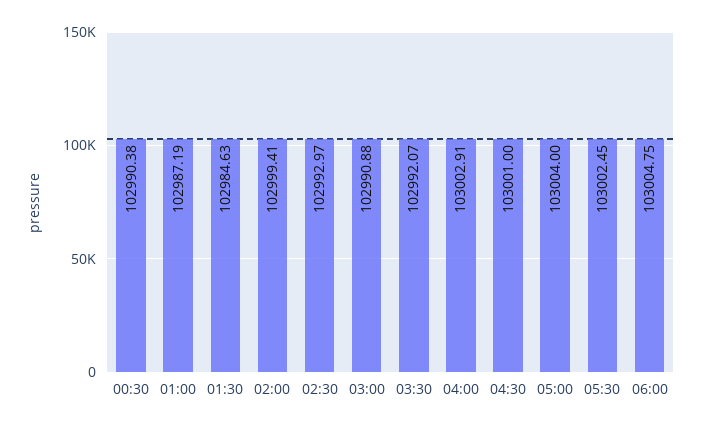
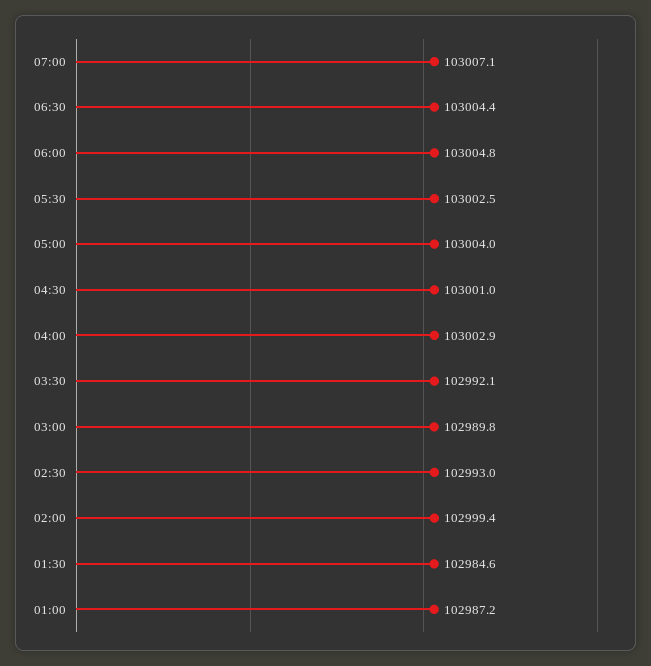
00:30: 102990.38 -> none
03:00: 102990.88 -> 102989.8
07:00: none -> 103007.1
06:30: none -> 103004.4

